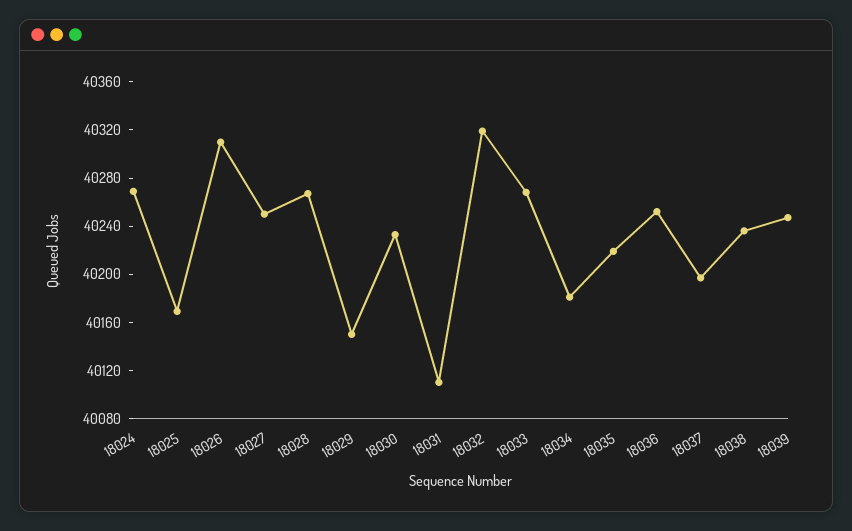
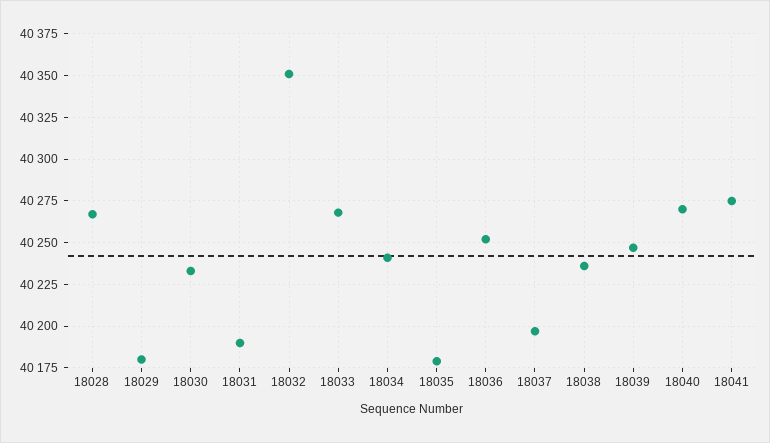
18024: 40270 -> none
18025: 40170 -> none
18026: 40310 -> none
18027: 40250 -> none
18029: 40150 -> 40180
18031: 40110 -> 40190
18032: 40320 -> 40350
18034: 40180 -> 40240
18035: 40220 -> 40180
18040: none -> 40270
18041: none -> 40275

